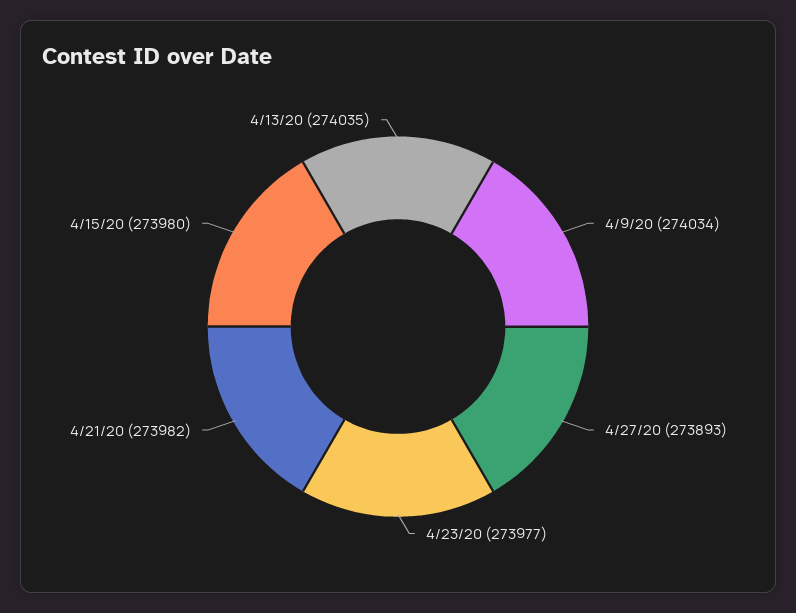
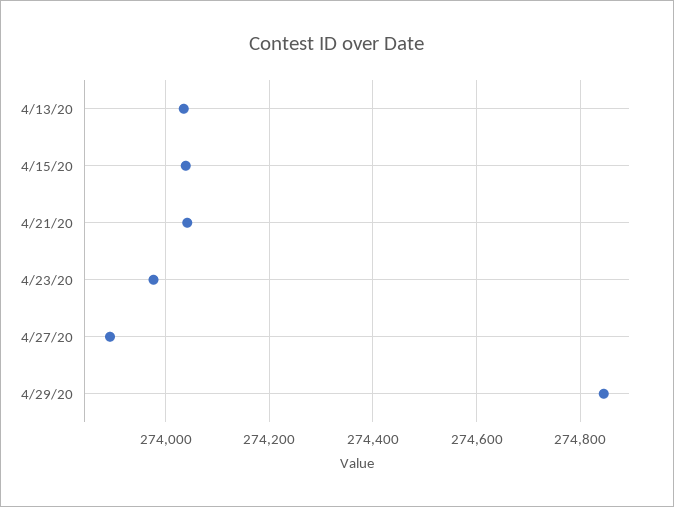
4/9/20: 274034 -> none
4/21/20: 273982 -> 274040
4/15/20: 273980 -> 274040
4/29/20: none -> 274840

